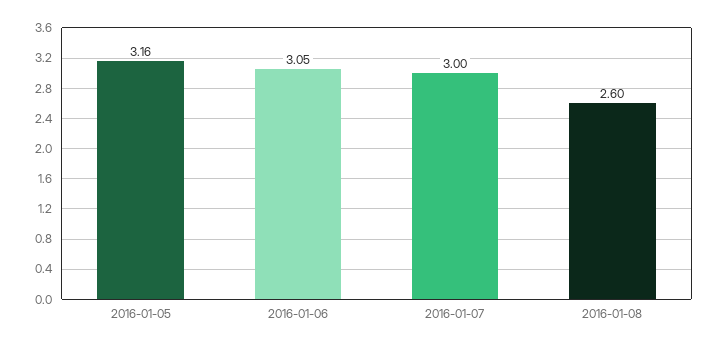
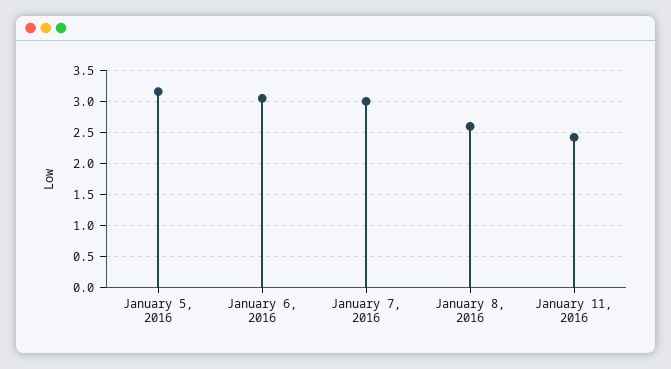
January 11, 2016: none -> 2.4

